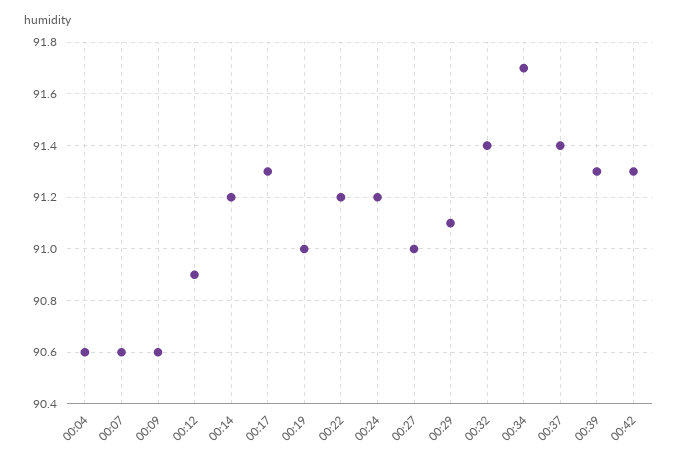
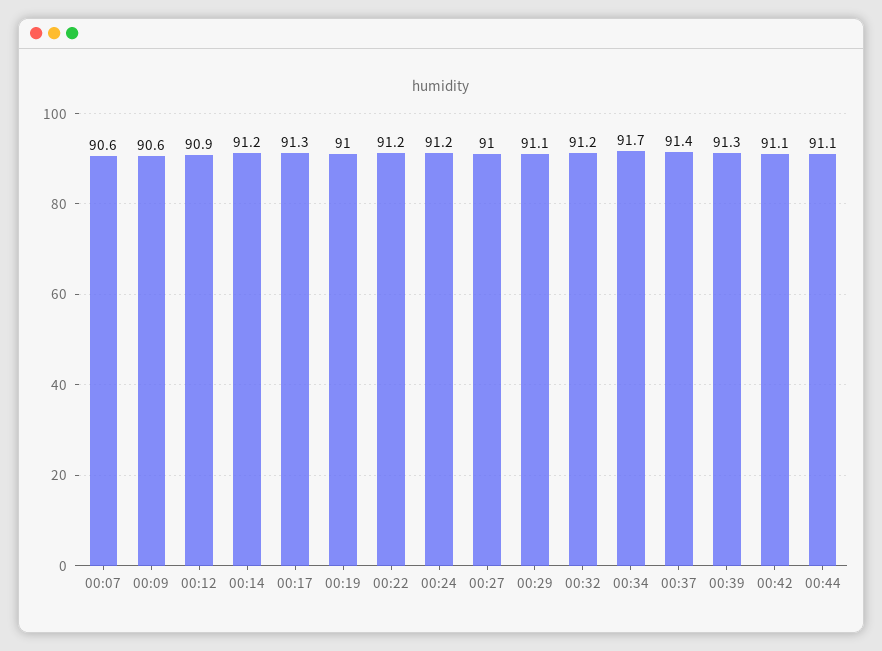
00:04: 90.6 -> none
00:32: 91.4 -> 91.2
00:42: 91.3 -> 91.1
00:44: none -> 91.1

